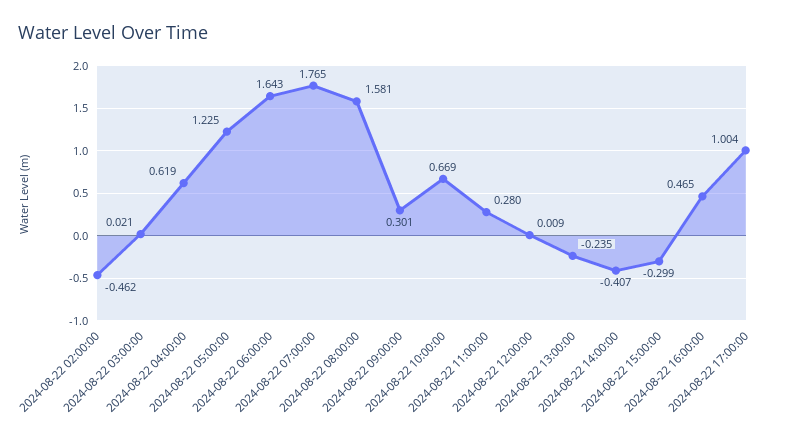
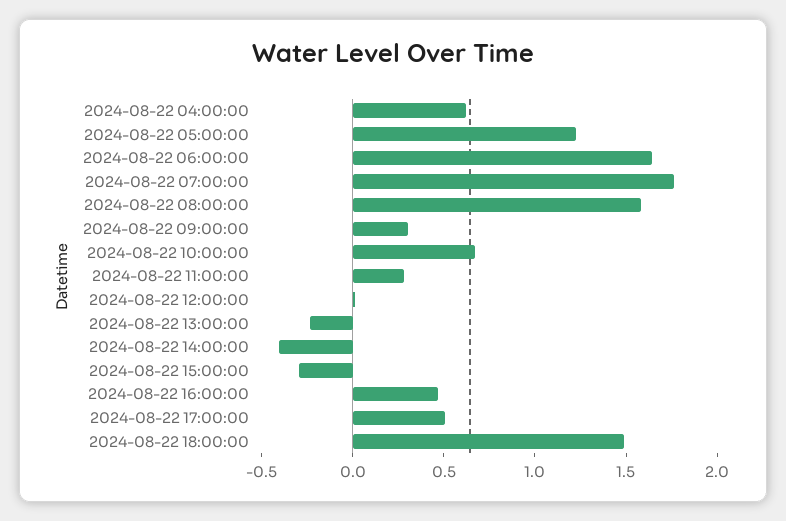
2024-08-22 02:00:00: -0.462 -> none
2024-08-22 03:00:00: 0.021 -> none
2024-08-22 17:00:00: 1.004 -> 0.5
2024-08-22 18:00:00: none -> 1.5

